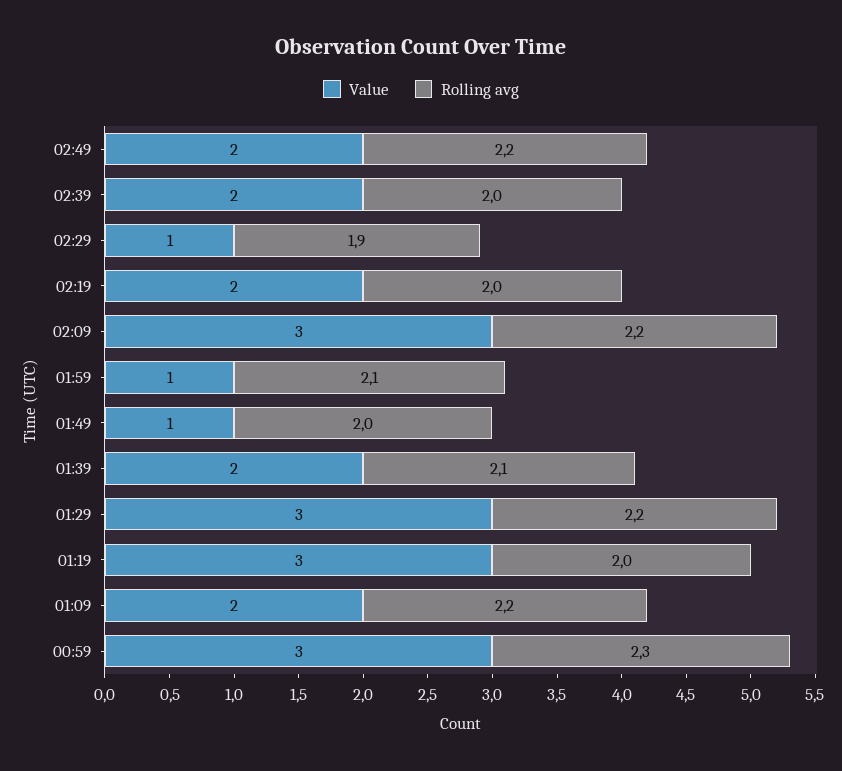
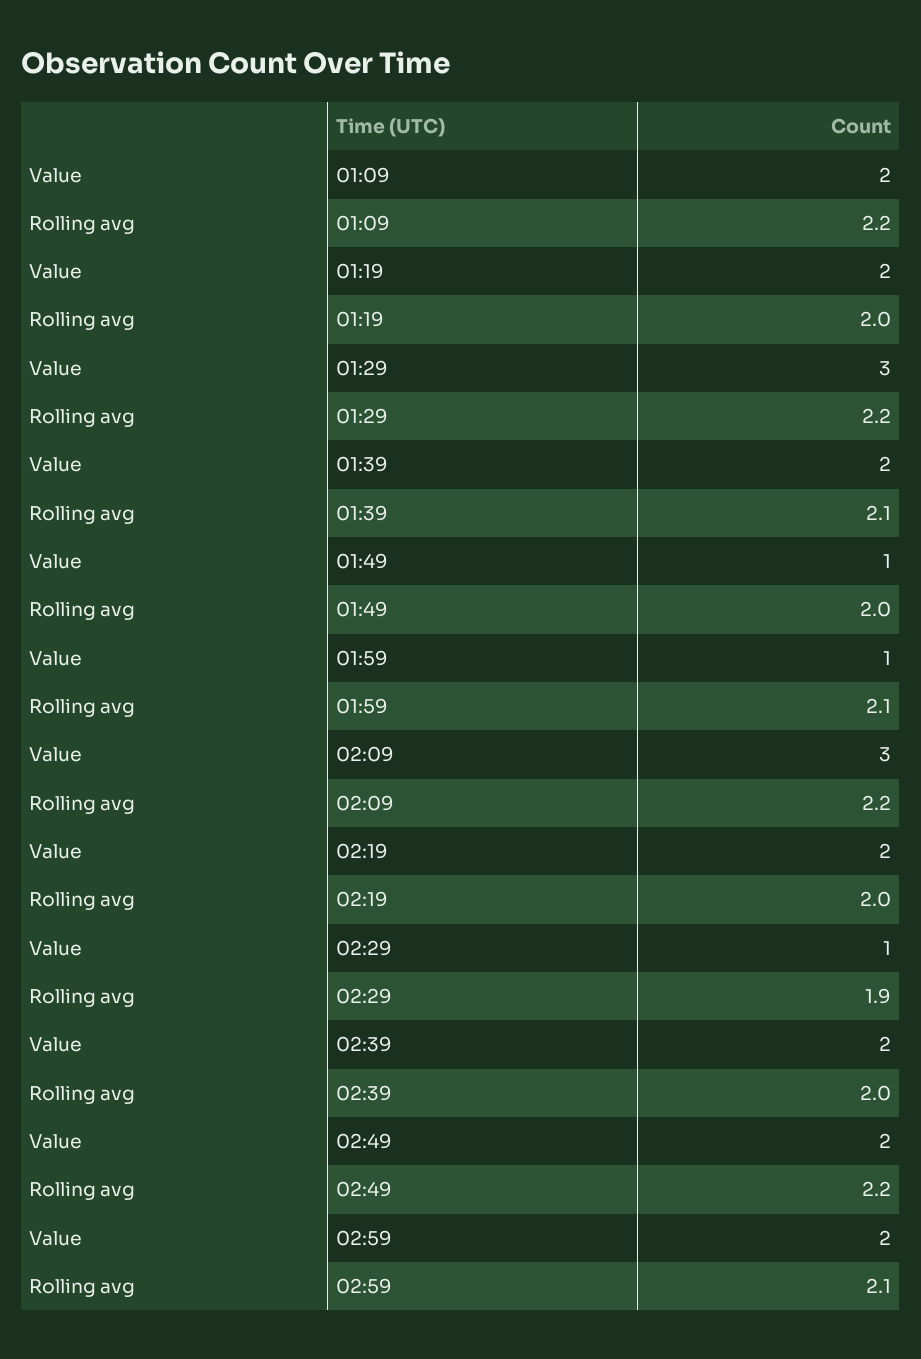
Value, 01:19: 3 -> 2
Value, 00:59: 3 -> none
Rolling avg, 00:59: 2.3 -> none
Value, 02:59: none -> 2
Rolling avg, 02:59: none -> 2.1

